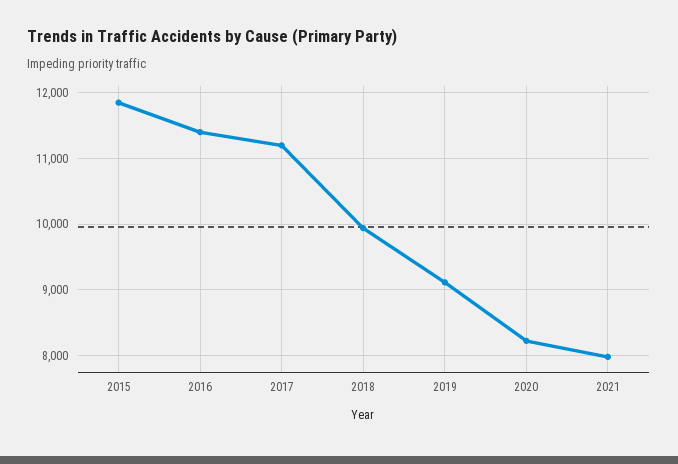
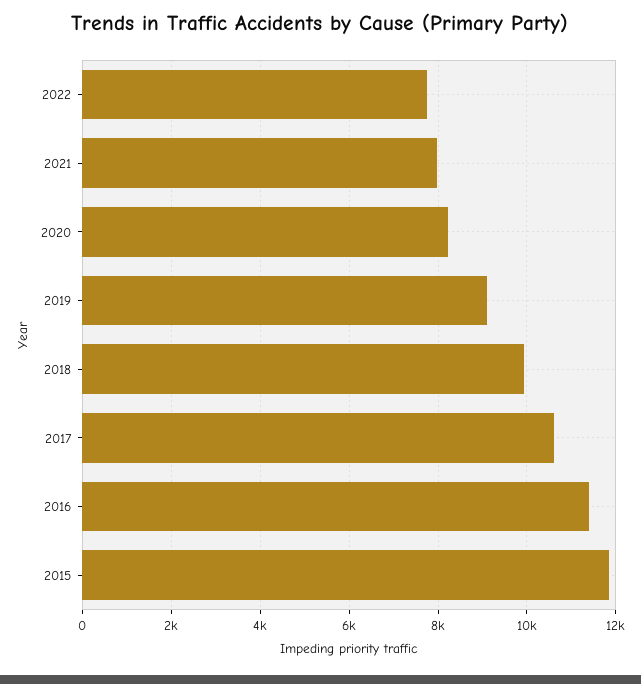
2017: 11200 -> 10600
2022: none -> 7800

